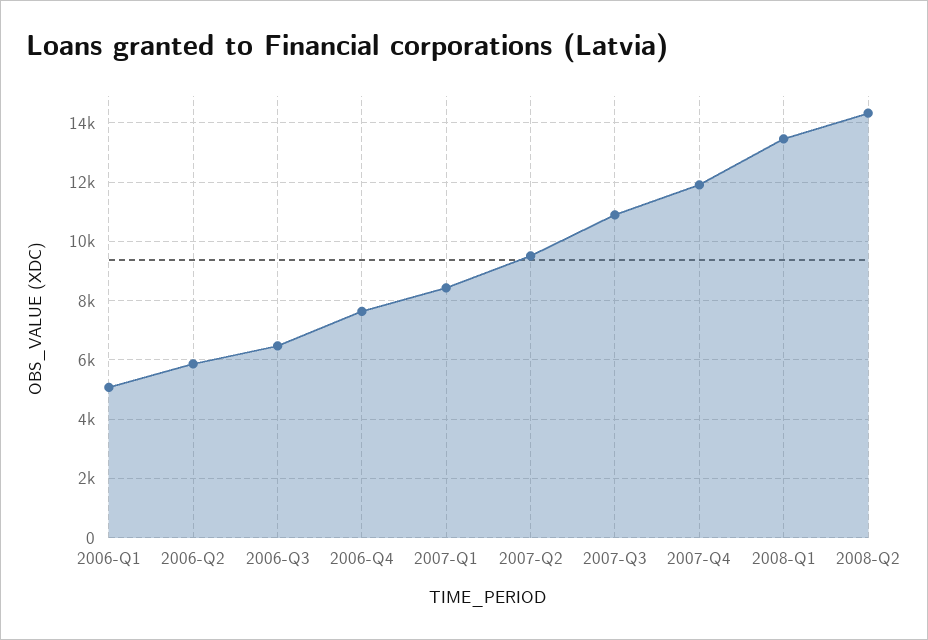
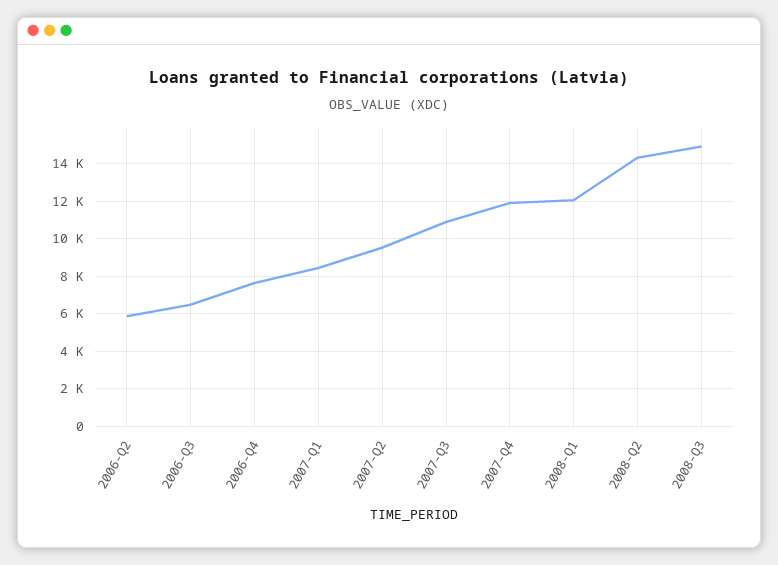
2006-Q1: 5000 -> none
2008-Q1: 13500 -> 12000
2008-Q3: none -> 15000

